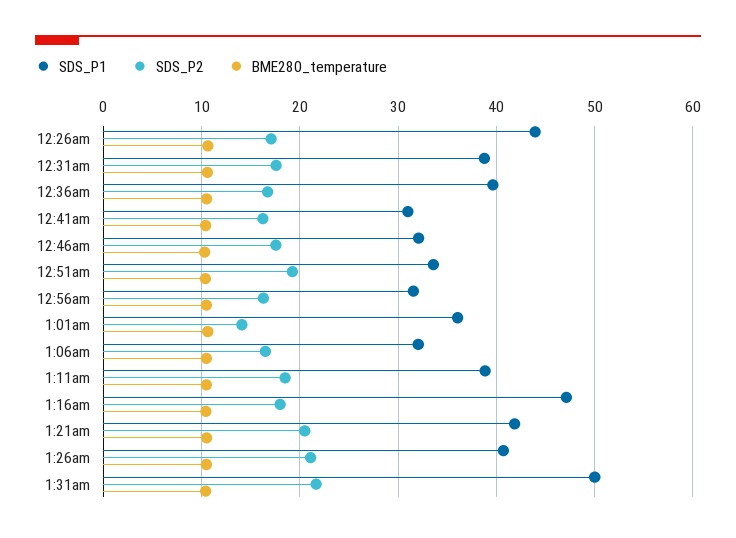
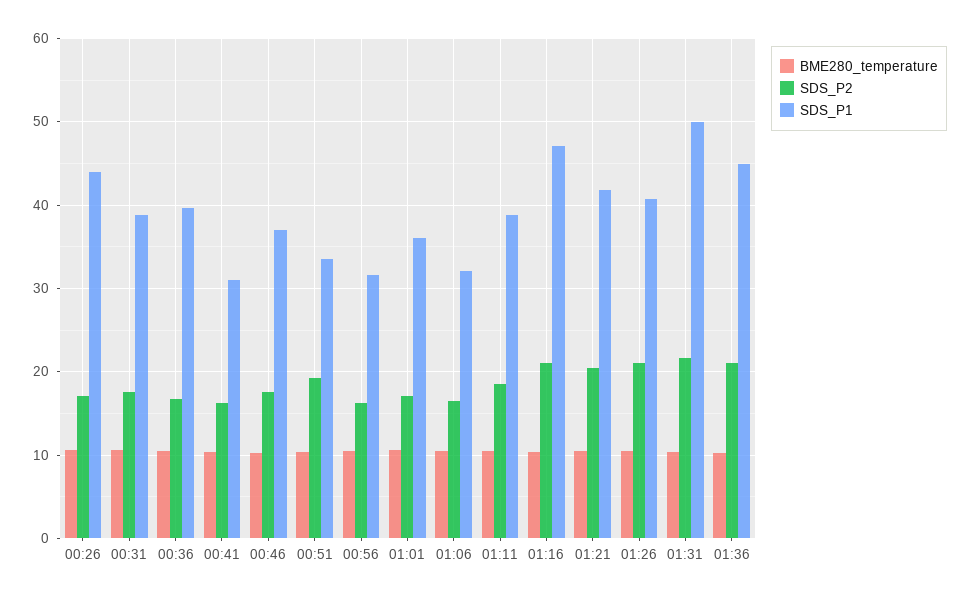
SDS_P1, 12:46am: 32 -> 37
SDS_P2, 1:01am: 14 -> 17
SDS_P2, 1:16am: 18 -> 21
BME280_temperature, 01:36: none -> 10
SDS_P2, 01:36: none -> 21
SDS_P1, 01:36: none -> 45

